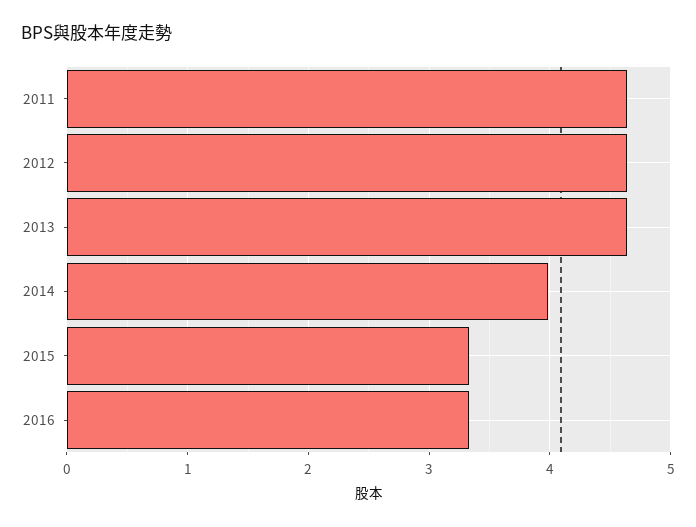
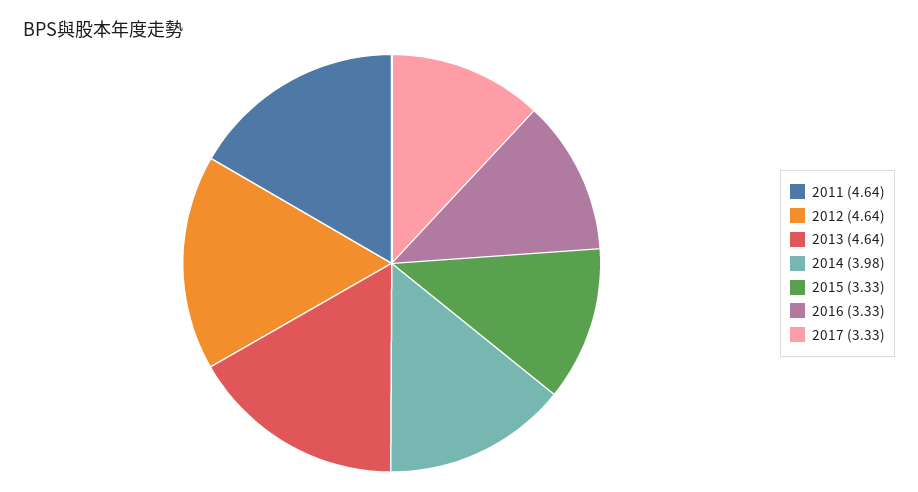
2017: none -> 3.33

